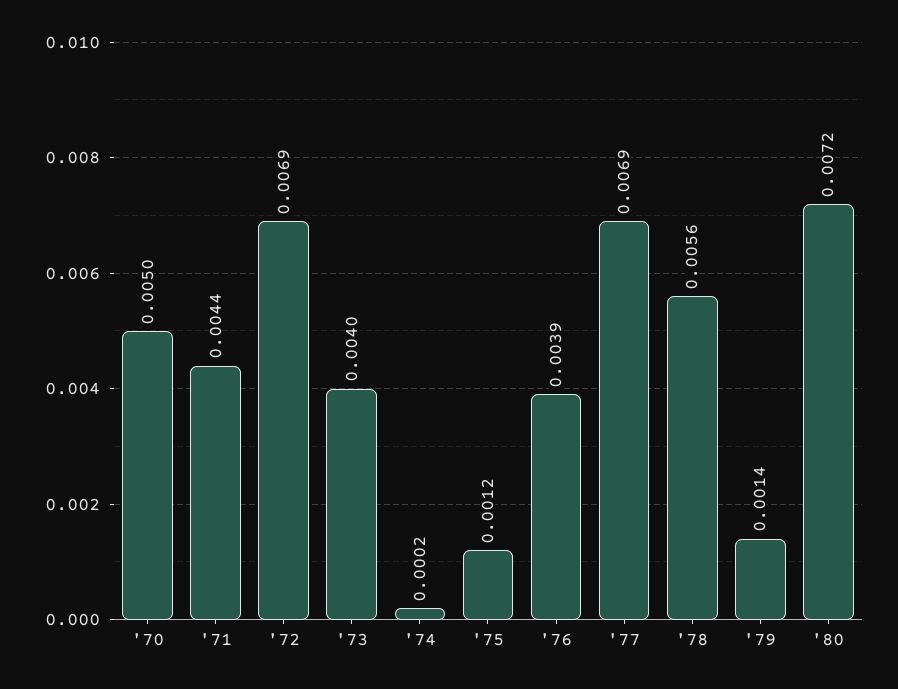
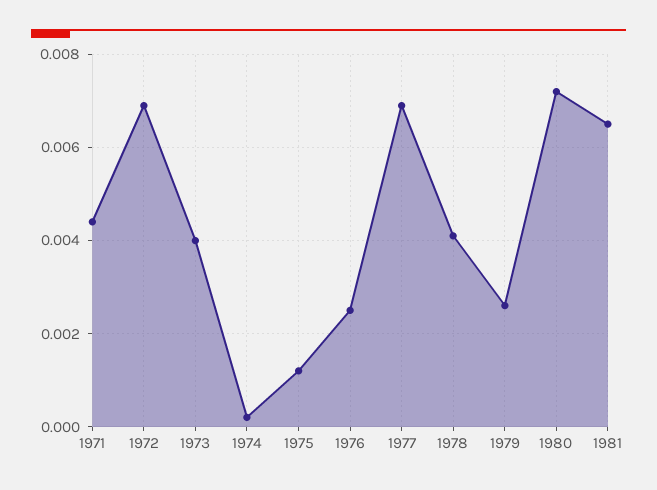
'70: 0.005 -> none
'76: 0.0039 -> 0.0025
'78: 0.0056 -> 0.004
'79: 0.0014 -> 0.0025
1981: none -> 0.0065

